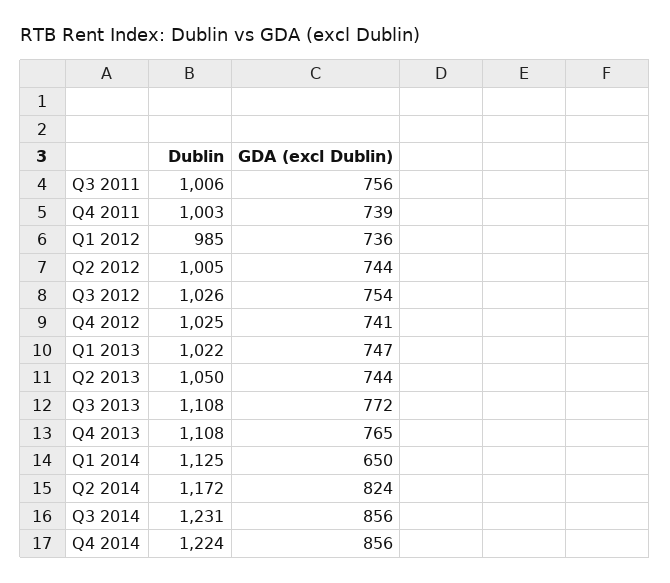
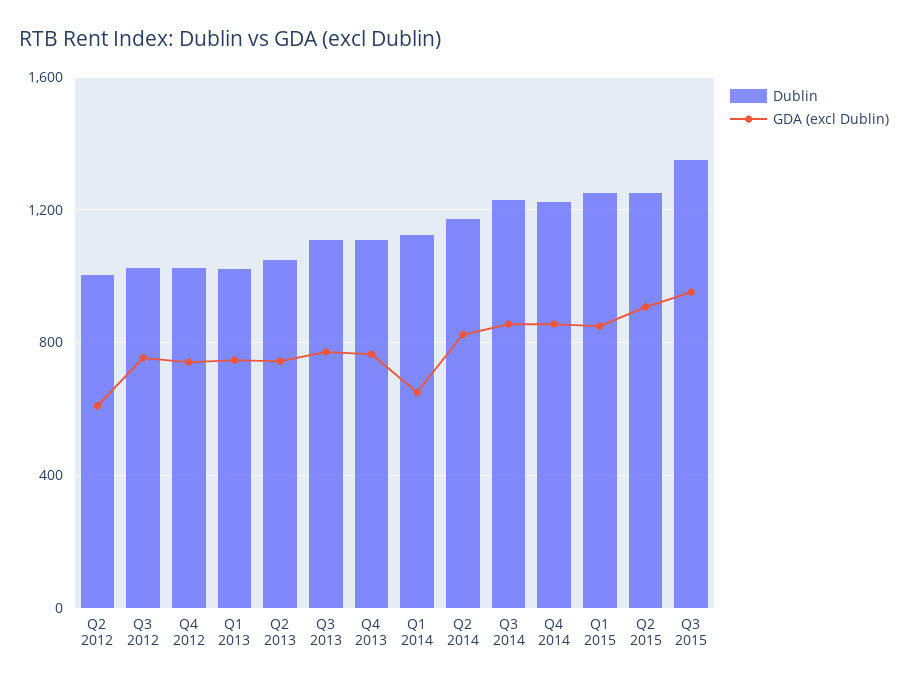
Dublin, Q3 2011: 1006 -> none
GDA (excl Dublin), Q3 2011: 756 -> none
Dublin, Q4 2011: 1003 -> none
GDA (excl Dublin), Q4 2011: 739 -> none
Dublin, Q1 2012: 985 -> none
GDA (excl Dublin), Q1 2012: 736 -> none
GDA (excl Dublin), Q2 2012: 744 -> 600
Dublin, Q1 2015: none -> 1250
GDA (excl Dublin), Q1 2015: none -> 850
Dublin, Q2 2015: none -> 1250
GDA (excl Dublin), Q2 2015: none -> 900
Dublin, Q3 2015: none -> 1350
GDA (excl Dublin), Q3 2015: none -> 950

